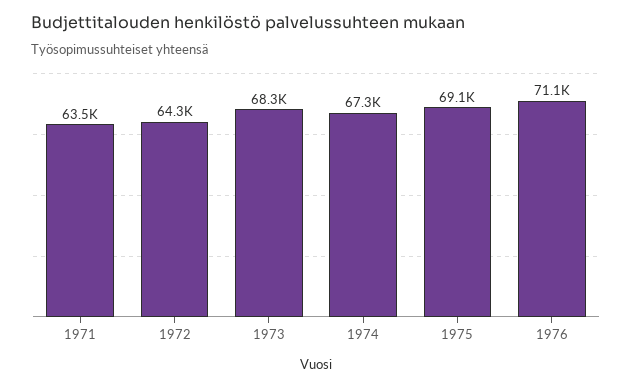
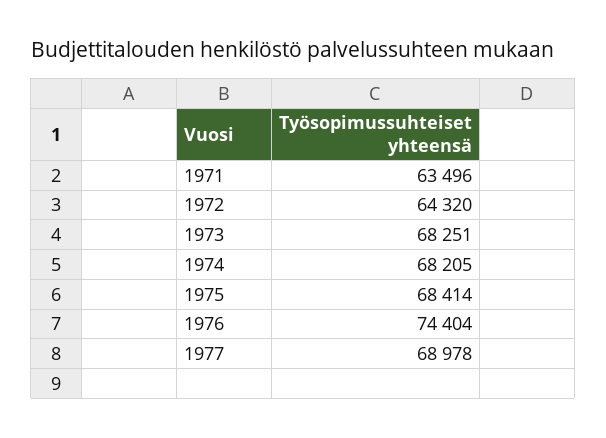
1974: 67300 -> 68205
1975: 69100 -> 68414
1976: 71100 -> 74404
1977: none -> 68978

